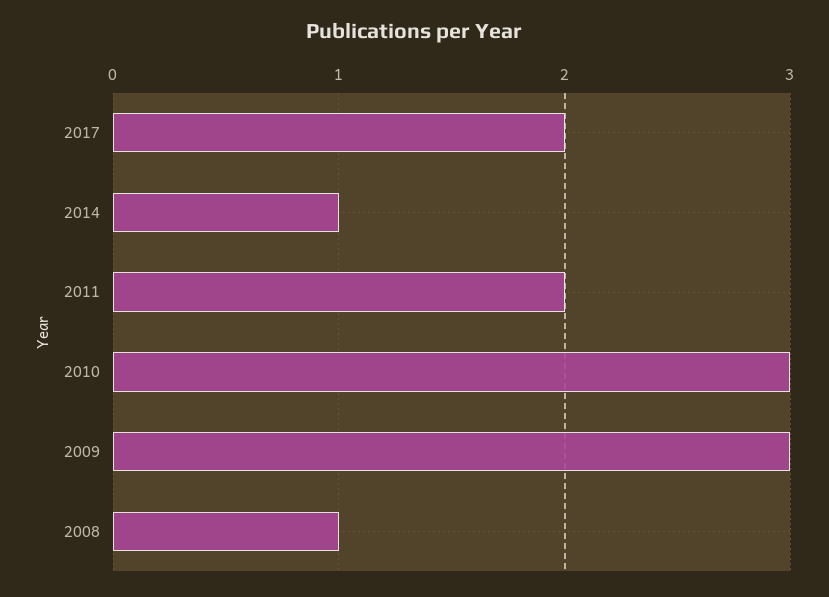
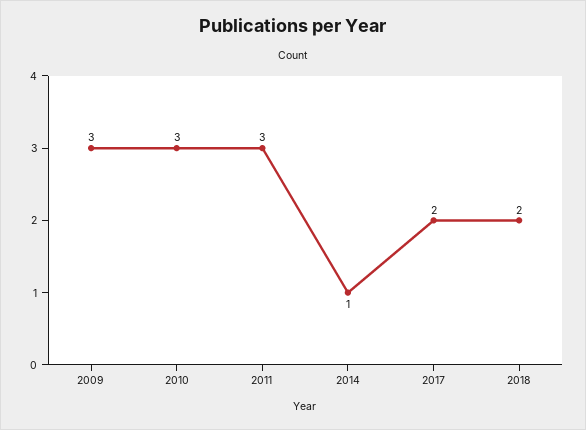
2011: 2 -> 3
2008: 1 -> none
2018: none -> 2

